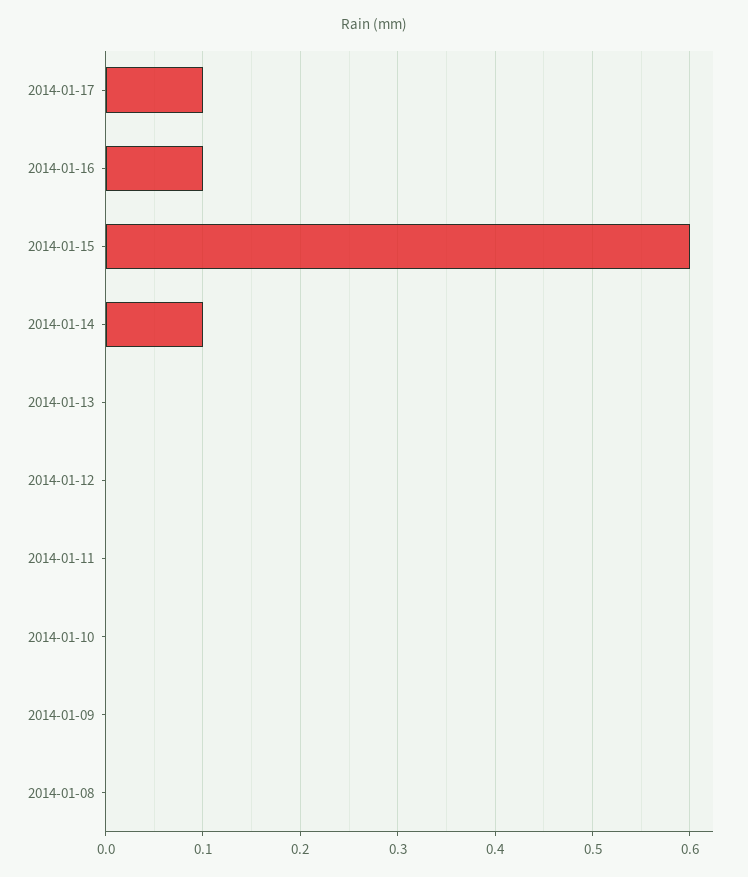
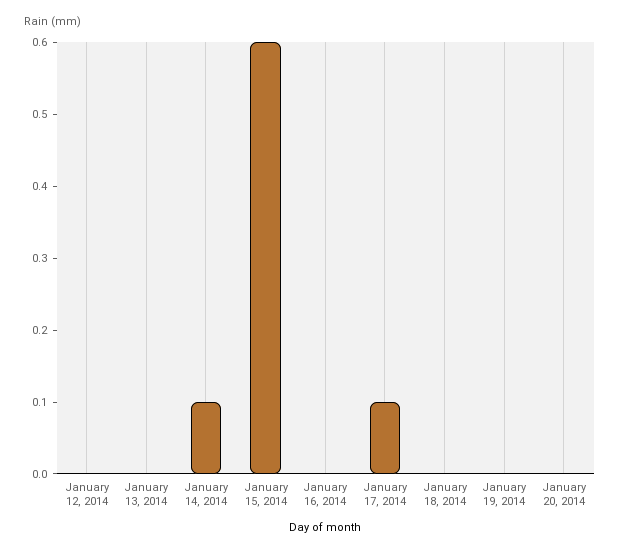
2014-01-16: 0.1 -> 0
2014-01-11: 0 -> none
2014-01-10: 0 -> none
2014-01-09: 0 -> none
2014-01-08: 0 -> none
January 18, 2014: none -> 0
January 19, 2014: none -> 0
January 20, 2014: none -> 0

